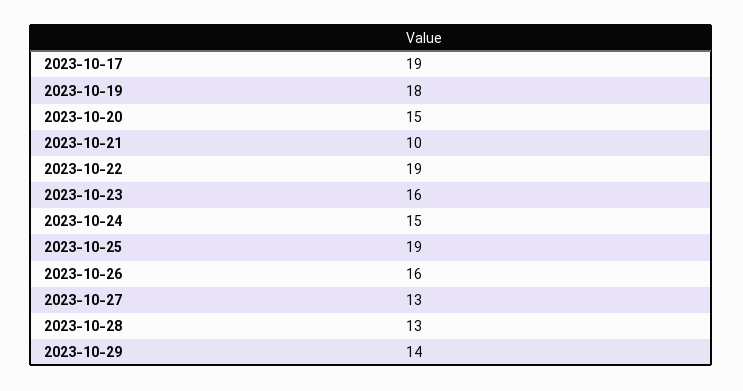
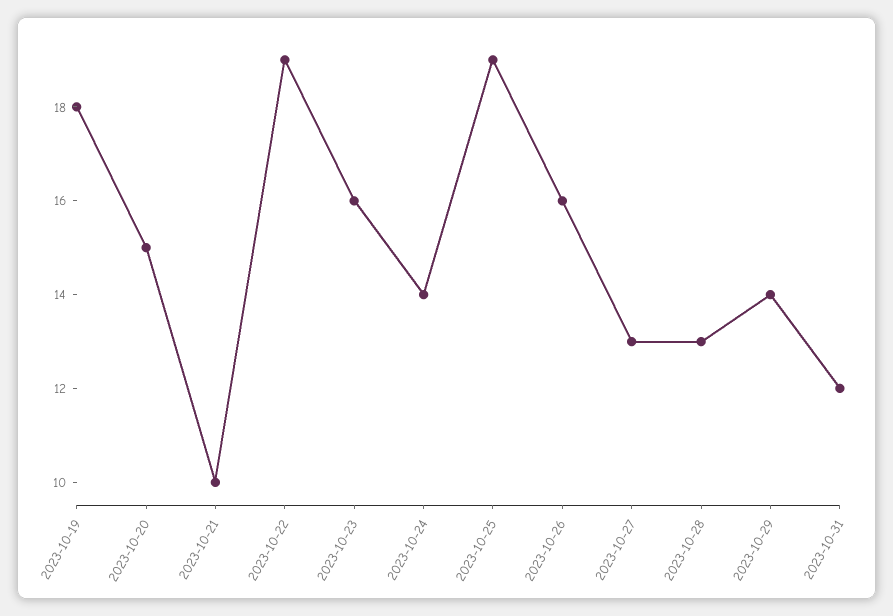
2023-10-17: 19 -> none
2023-10-24: 15 -> 14
2023-10-31: none -> 12

